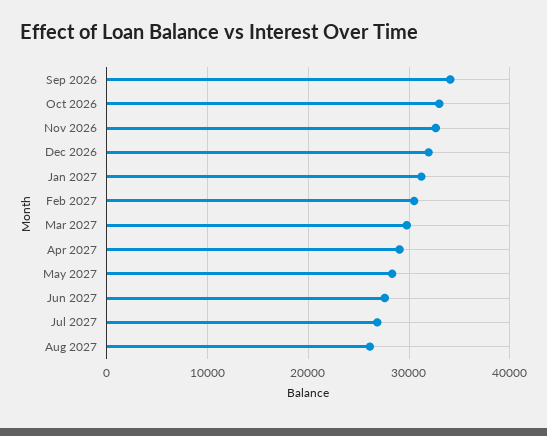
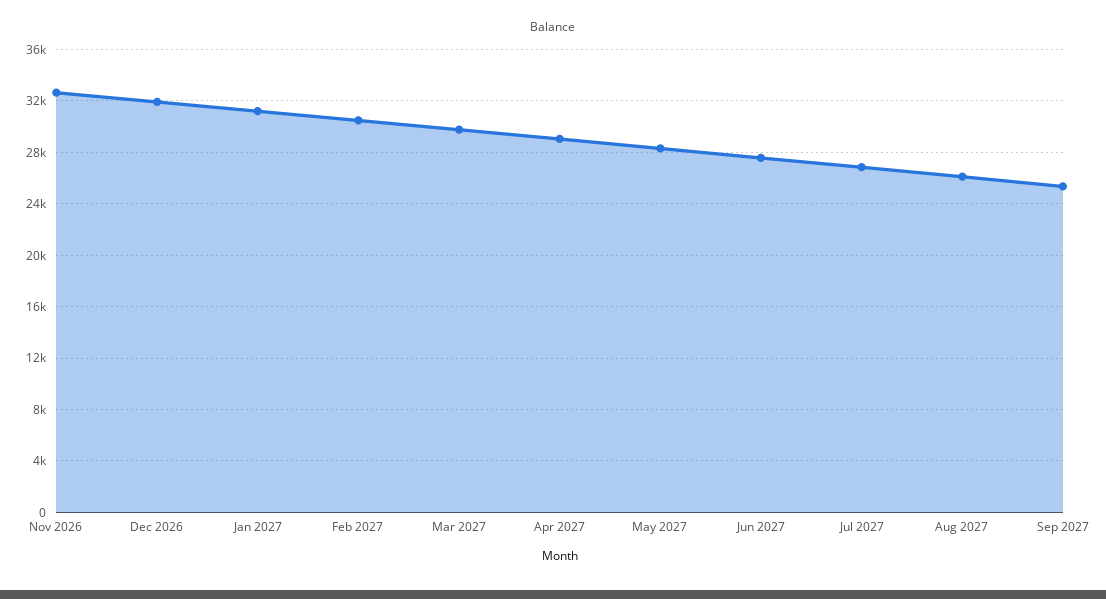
Sep 2026: 34000 -> none
Oct 2026: 33000 -> none
Sep 2027: none -> 25500

